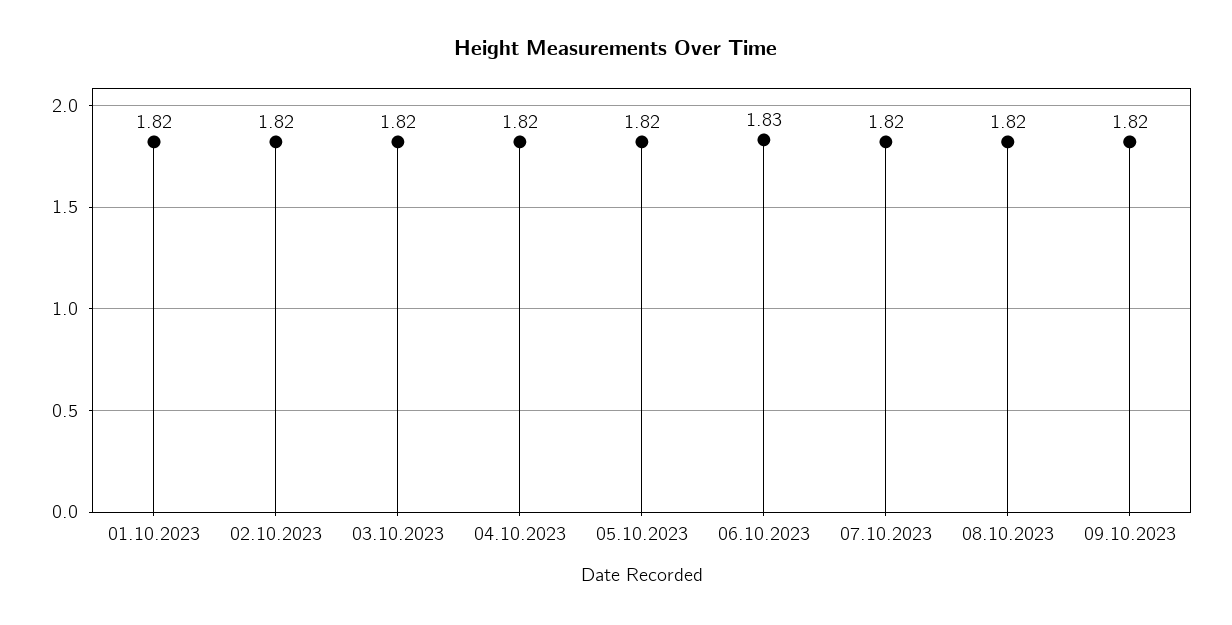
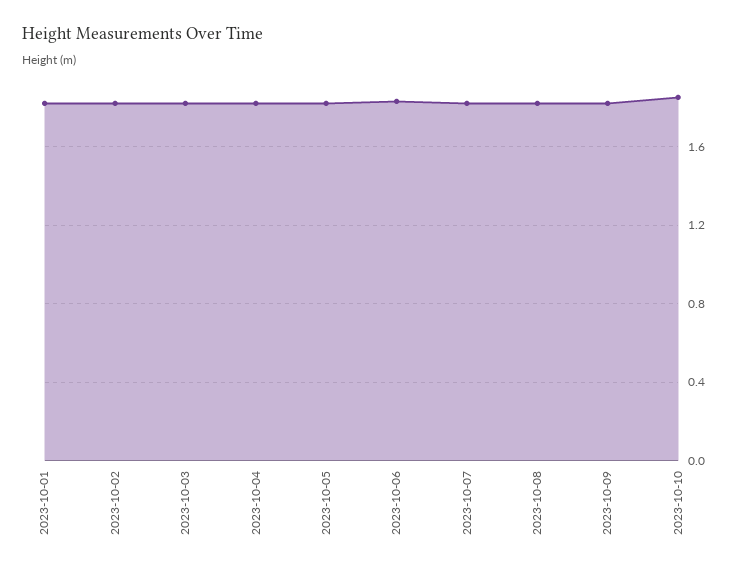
2023-10-10: none -> 1.85

